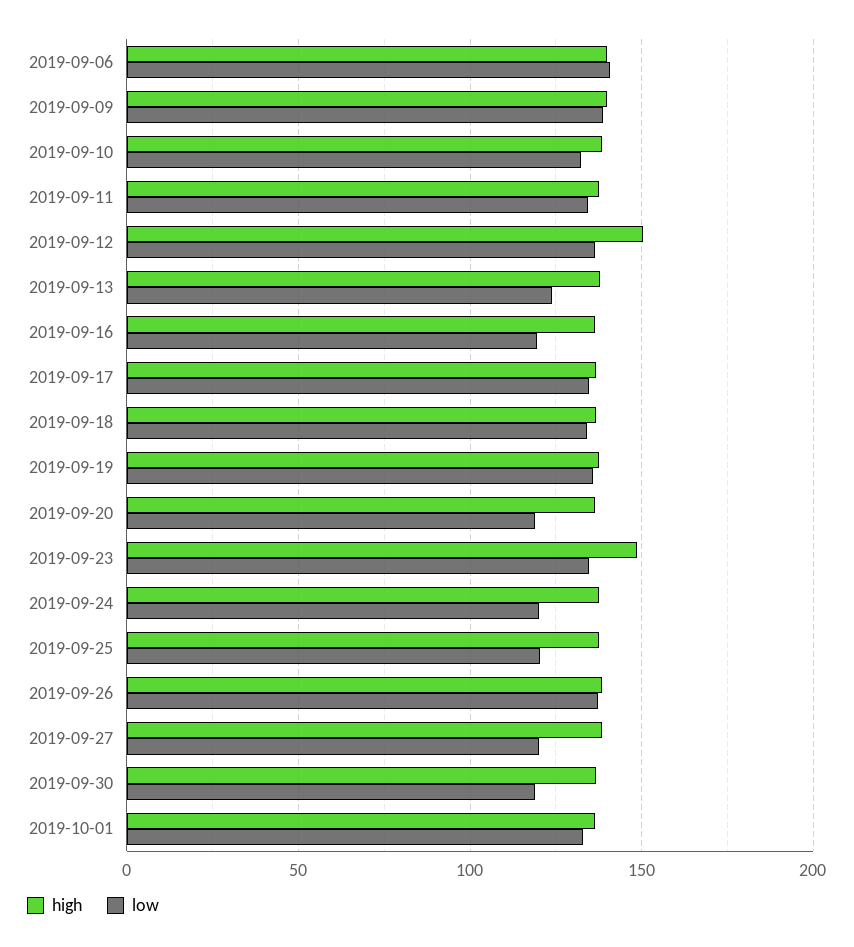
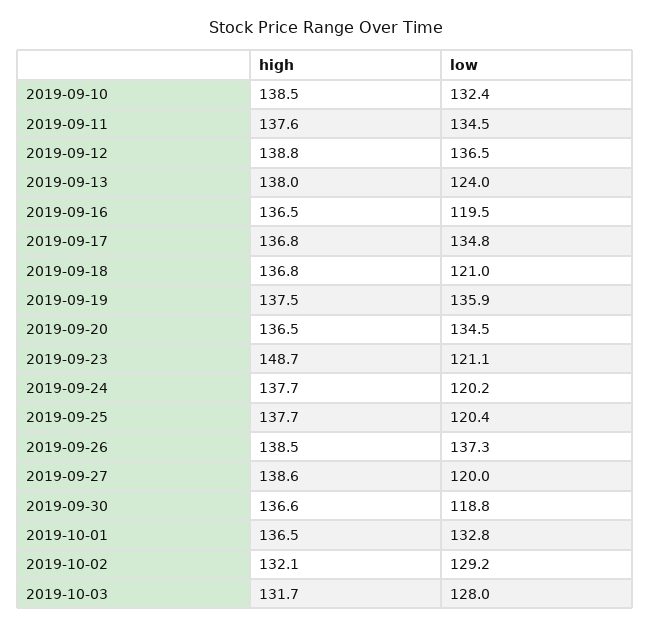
high, 2019-09-06: 140 -> none
low, 2019-09-06: 140 -> none
high, 2019-09-09: 140 -> none
low, 2019-09-09: 140 -> none
high, 2019-09-12: 150 -> 138.8
low, 2019-09-18: 135 -> 121
low, 2019-09-20: 120 -> 134.5
low, 2019-09-23: 135 -> 121.1
high, 2019-10-02: none -> 132.1
low, 2019-10-02: none -> 129.2
high, 2019-10-03: none -> 131.7
low, 2019-10-03: none -> 128

